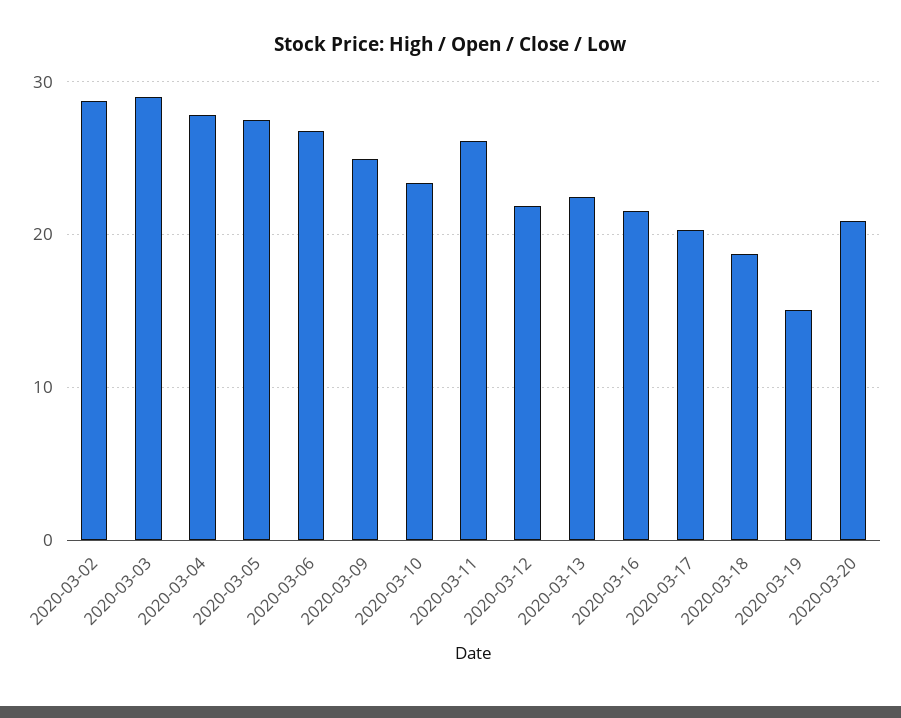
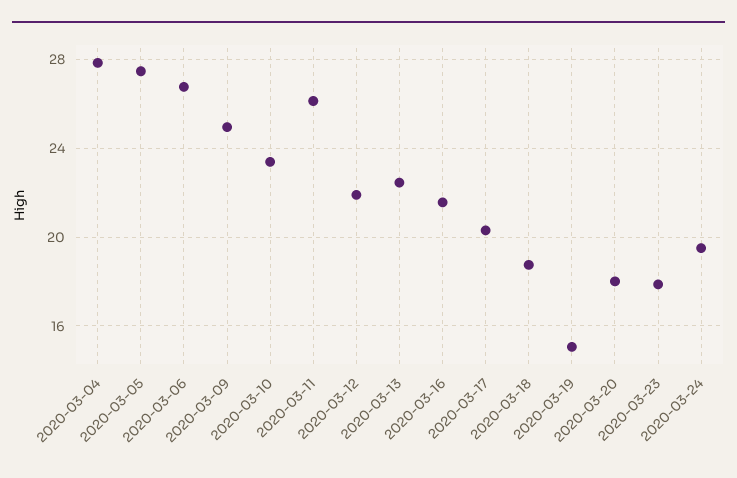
2020-03-02: 29 -> none
2020-03-03: 29 -> none
2020-03-20: 21 -> 18
2020-03-23: none -> 18
2020-03-24: none -> 19.5

